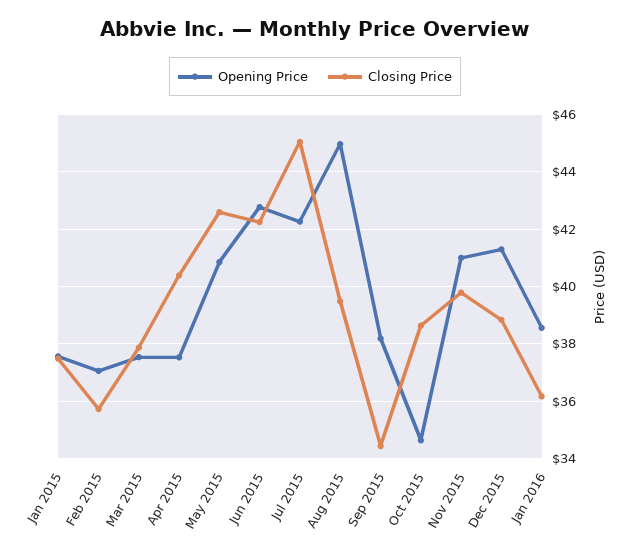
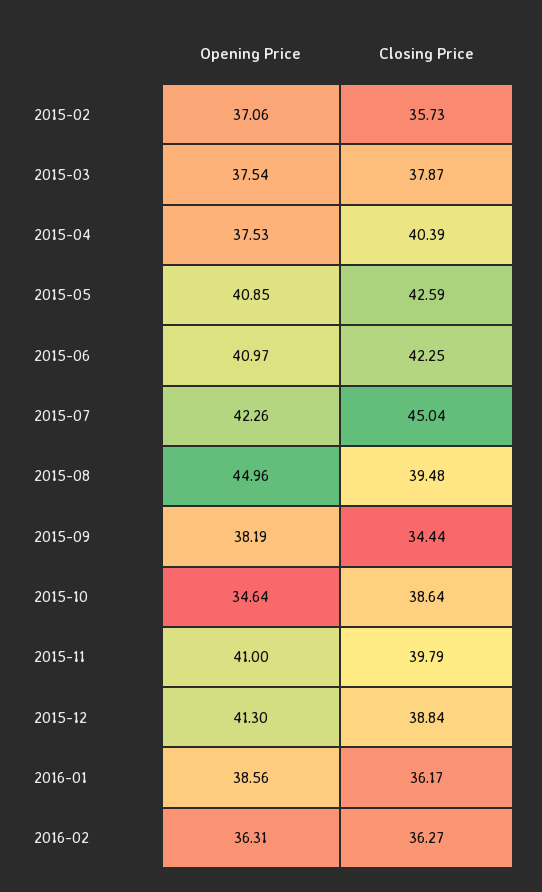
Opening Price, Jan 2015: 37.5 -> none
Closing Price, Jan 2015: 37.5 -> none
Opening Price, Jun 2015: 42.75 -> 40.97
Opening Price, 2016-02: none -> 36.31
Closing Price, 2016-02: none -> 36.27

